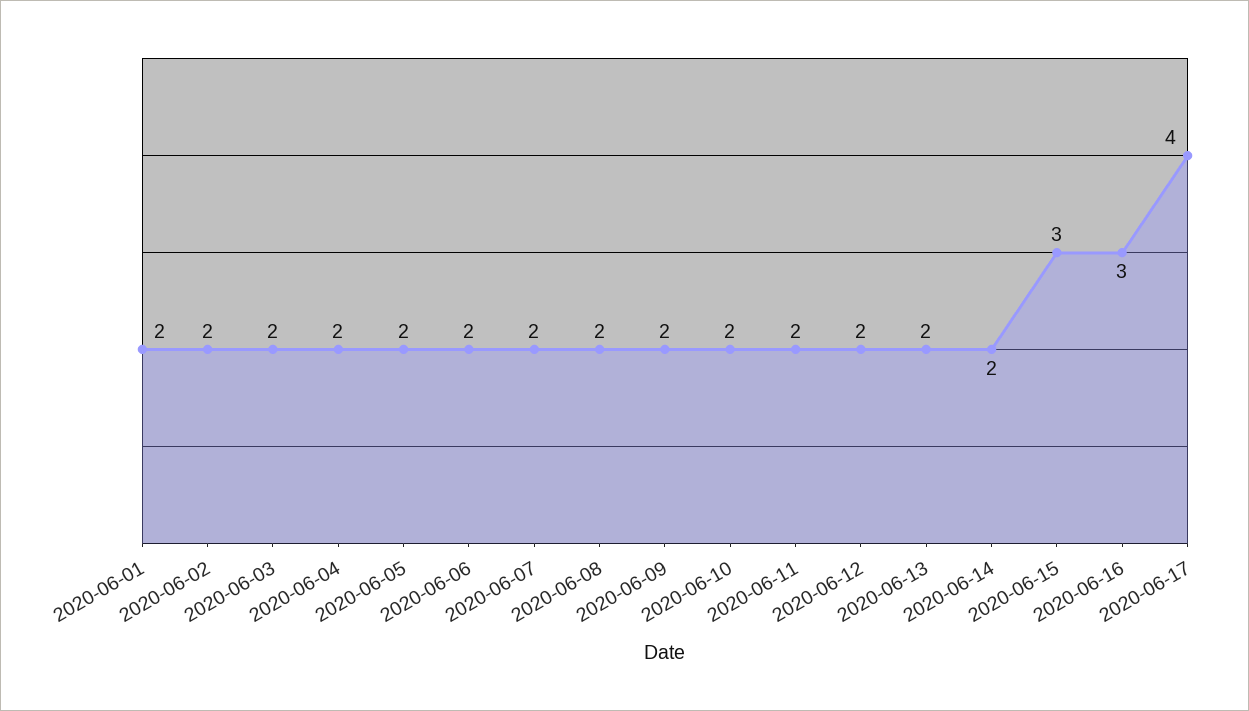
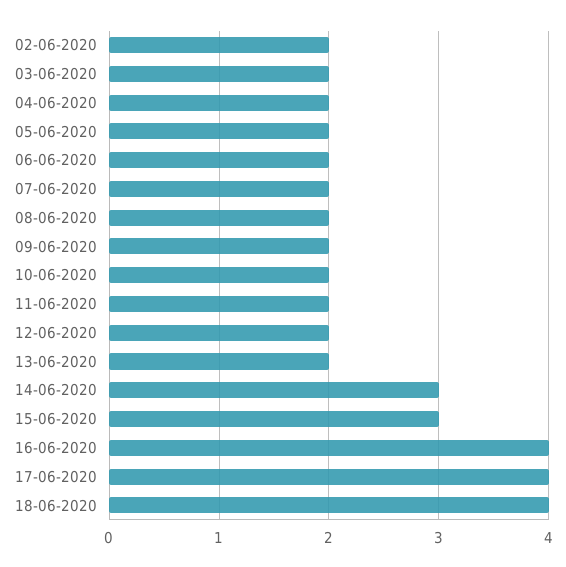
2020-06-01: 2 -> none
2020-06-14: 2 -> 3
2020-06-16: 3 -> 4
18-06-2020: none -> 4

